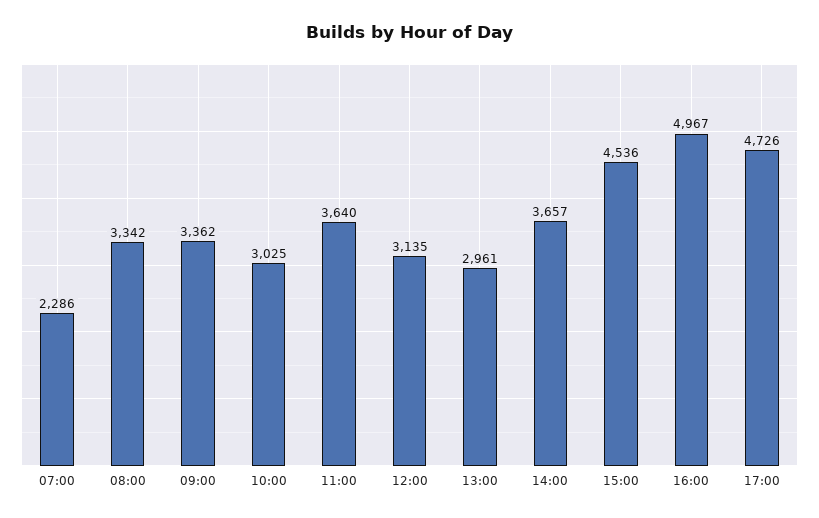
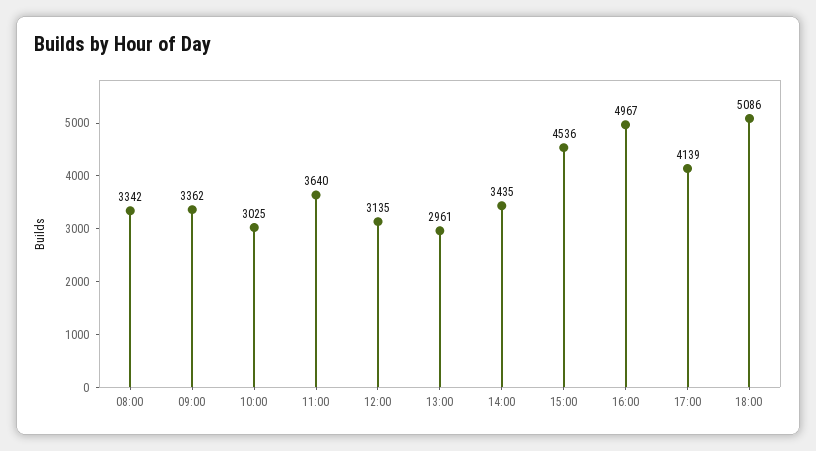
07:00: 2286 -> none
14:00: 3657 -> 3435
17:00: 4726 -> 4139
18:00: none -> 5086

